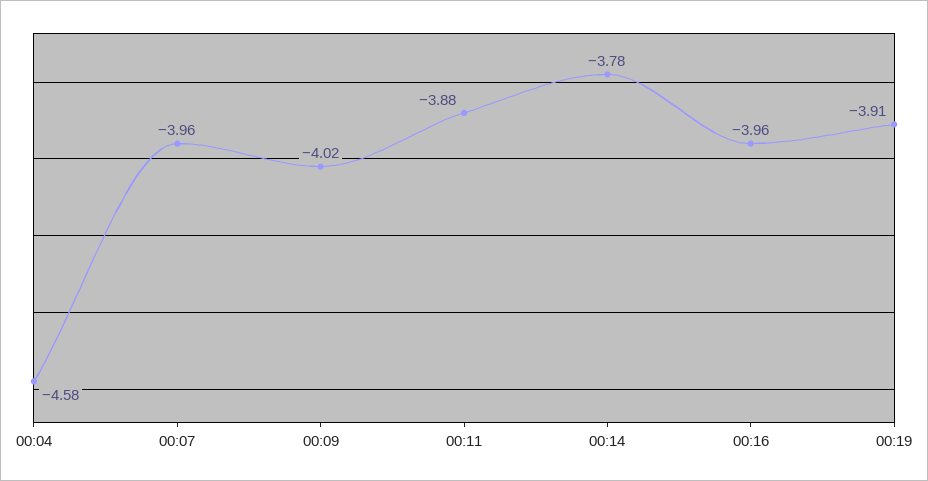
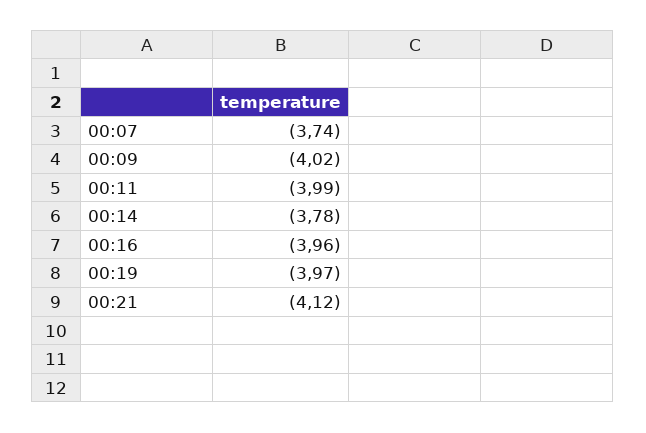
00:04: -4.58 -> none
00:07: -3.96 -> -3.74
00:11: -3.88 -> -3.99
00:19: -3.91 -> -3.97
00:21: none -> -4.12

